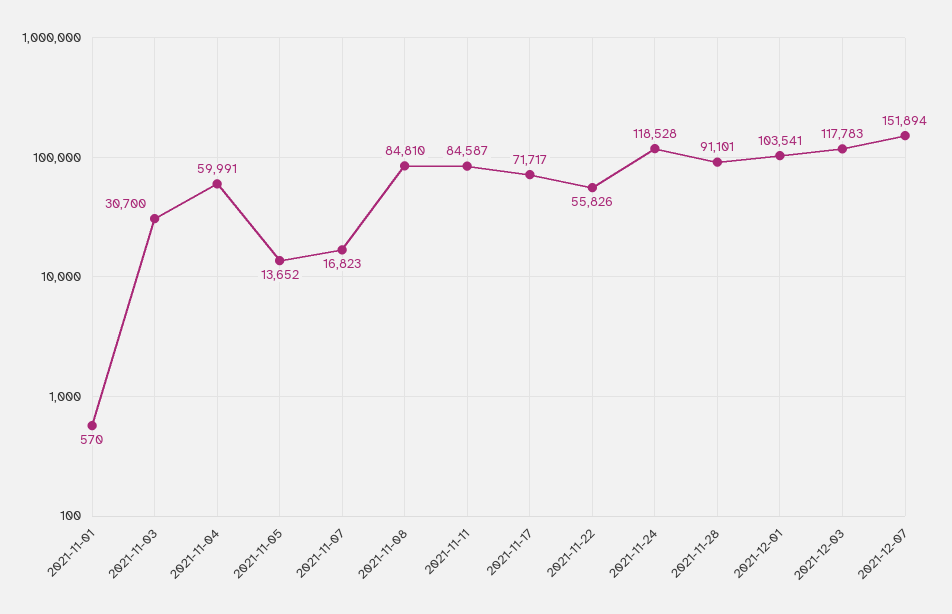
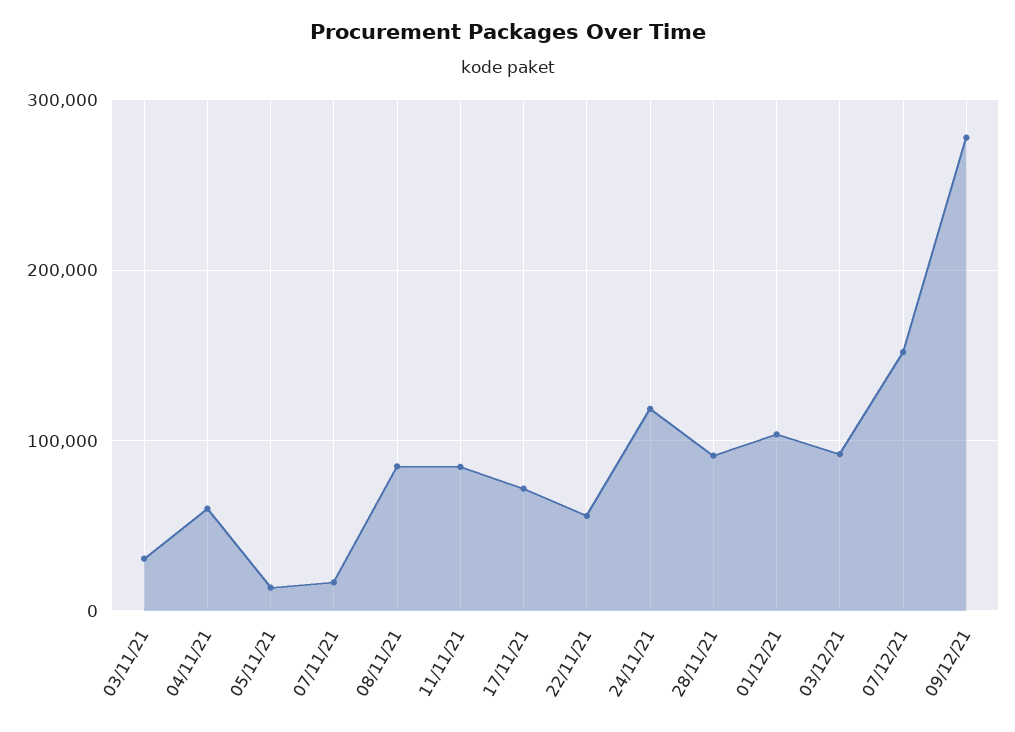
2021-11-01: 570 -> none
2021-12-03: 117783 -> 90000
09/12/21: none -> 280000

